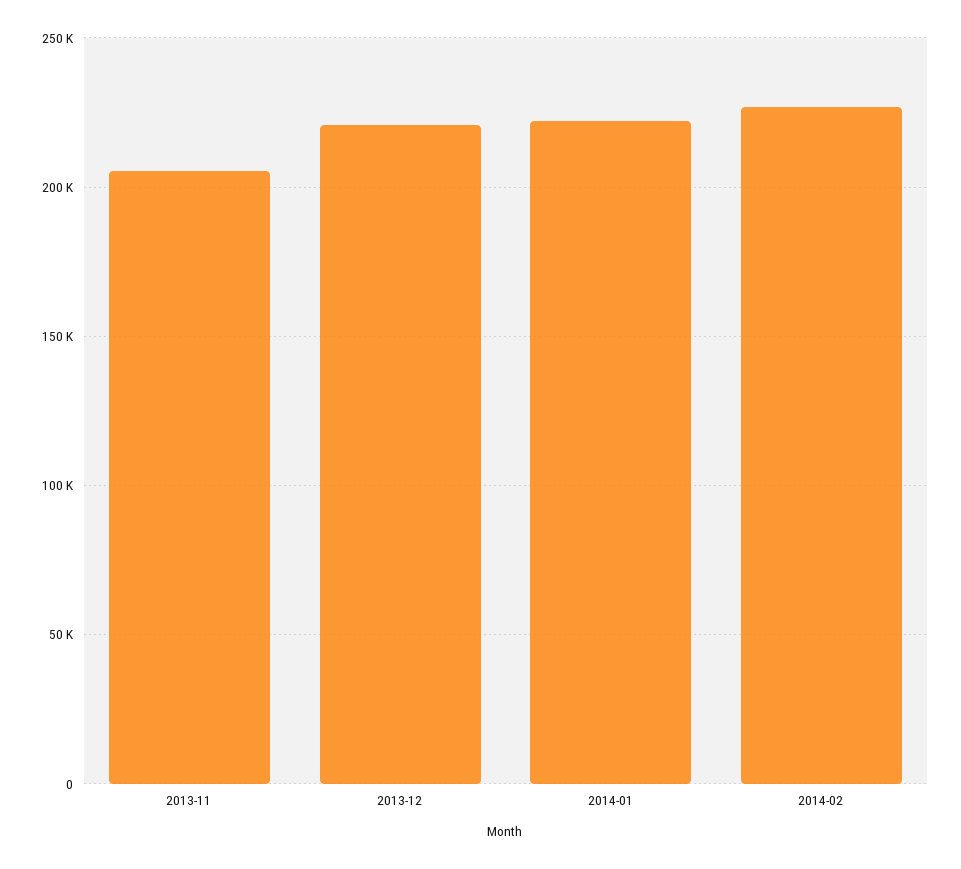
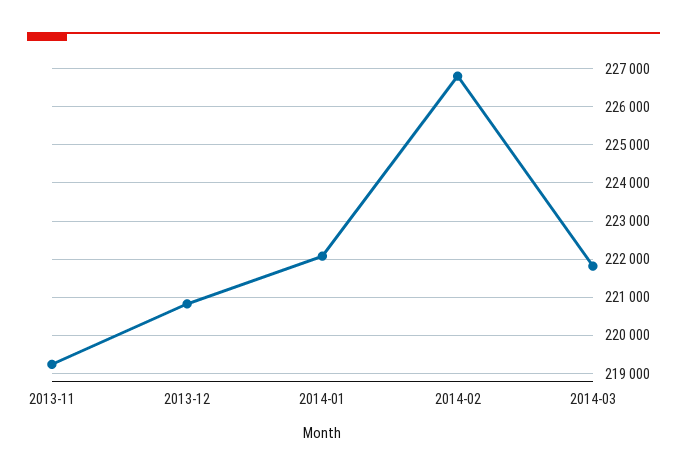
2013-11: 205000 -> 219200
2014-03: none -> 221800

